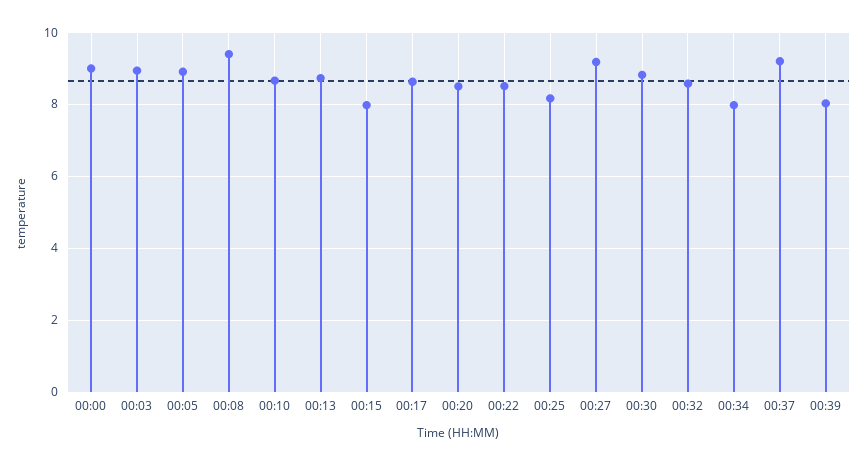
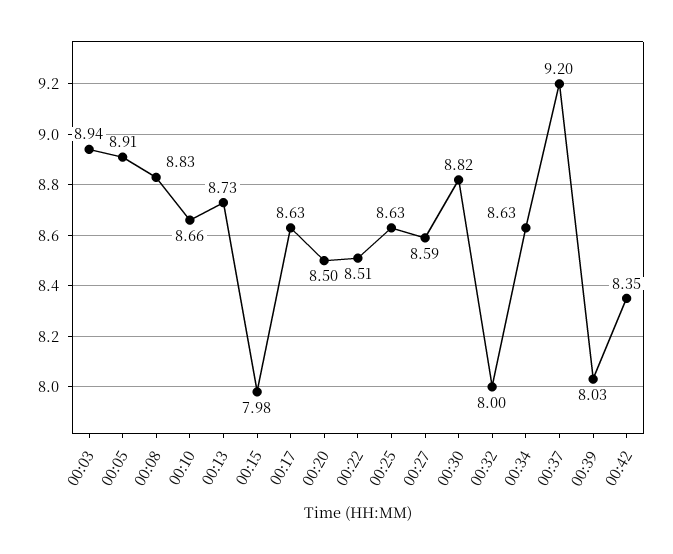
00:00: 9 -> none
00:08: 9.4 -> 8.83
00:25: 8.2 -> 8.63
00:27: 9.2 -> 8.59
00:32: 8.6 -> 8
00:34: 8 -> 8.63
00:42: none -> 8.35

